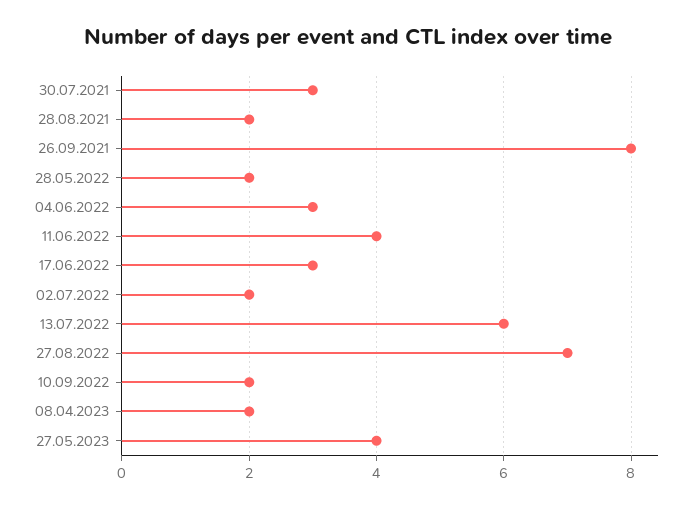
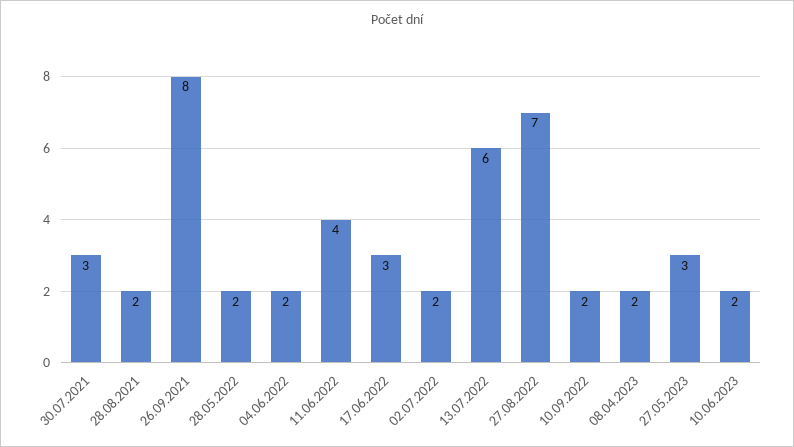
04.06.2022: 3 -> 2
27.05.2023: 4 -> 3
10.06.2023: none -> 2

